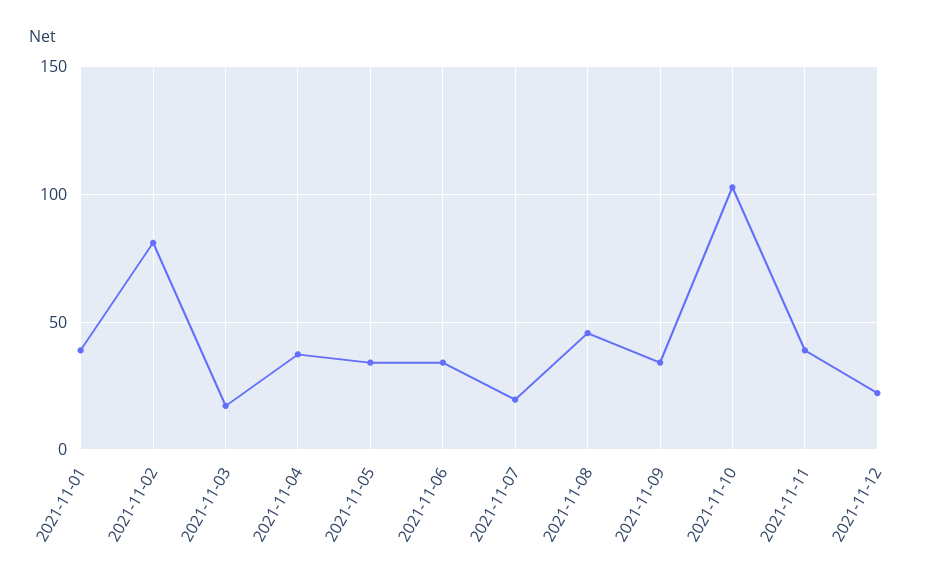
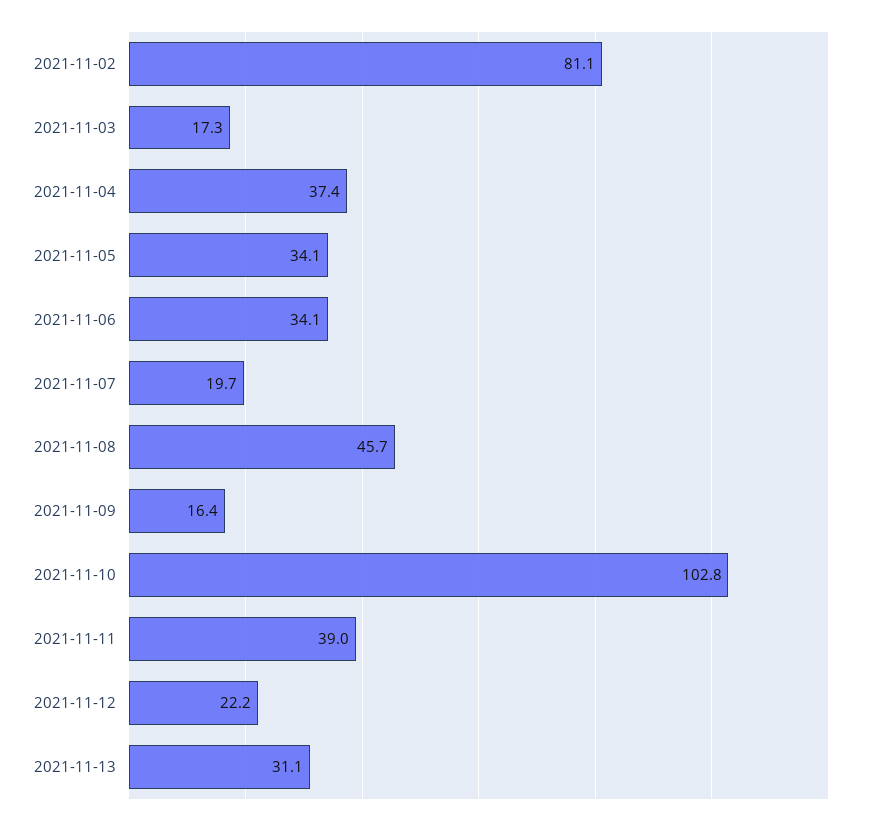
2021-11-01: 40 -> none
2021-11-09: 35 -> 16.4
2021-11-13: none -> 31.1

